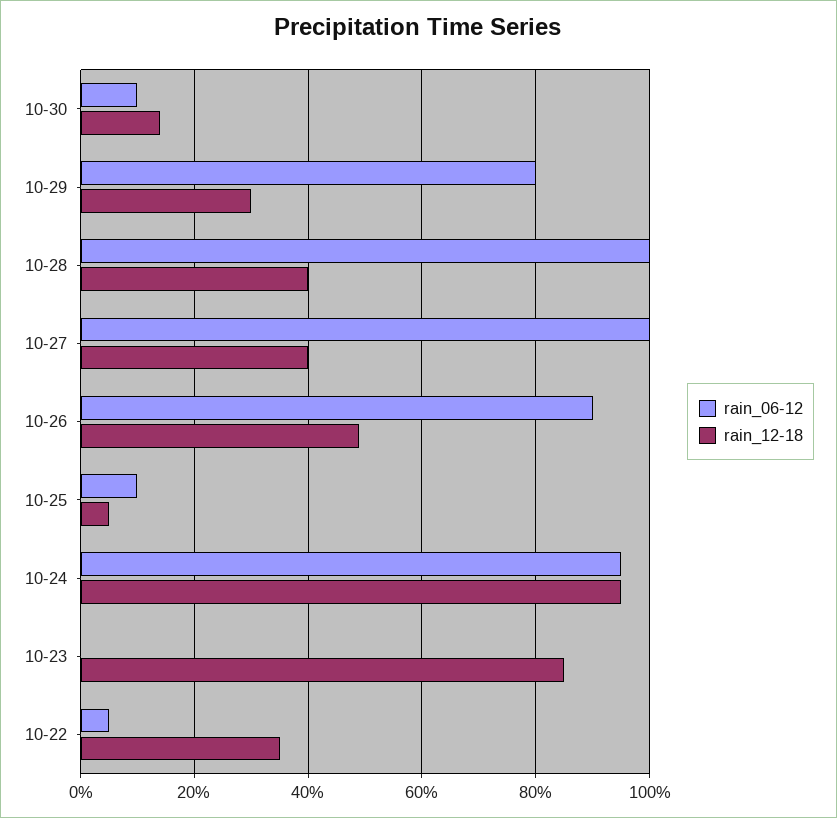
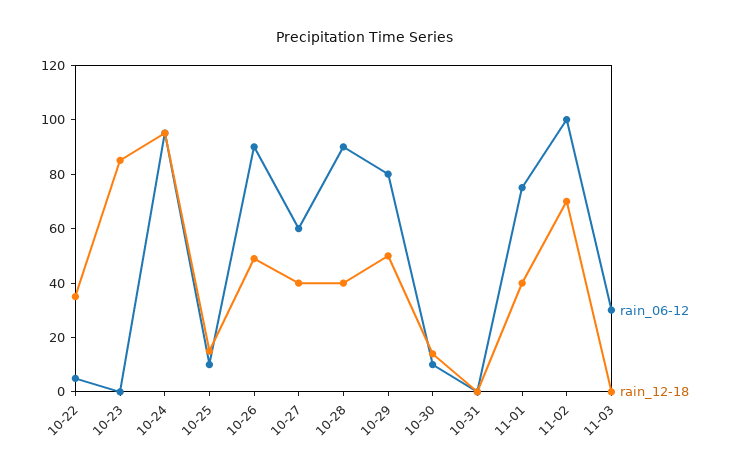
rain_12-18, 10-29: 30 -> 50
rain_06-12, 10-28: 100 -> 90
rain_06-12, 10-27: 100 -> 60
rain_12-18, 10-25: 5 -> 15
rain_06-12, 10-31: none -> 0
rain_12-18, 10-31: none -> 0
rain_06-12, 11-01: none -> 75
rain_12-18, 11-01: none -> 40
rain_06-12, 11-02: none -> 100
rain_12-18, 11-02: none -> 70
rain_06-12, 11-03: none -> 30
rain_12-18, 11-03: none -> 0

